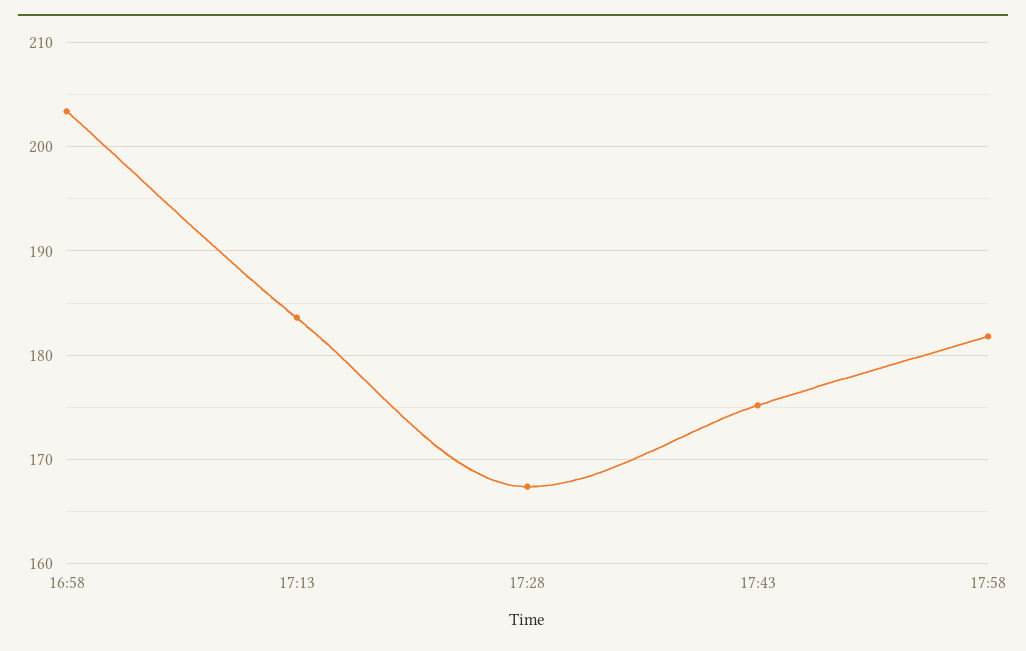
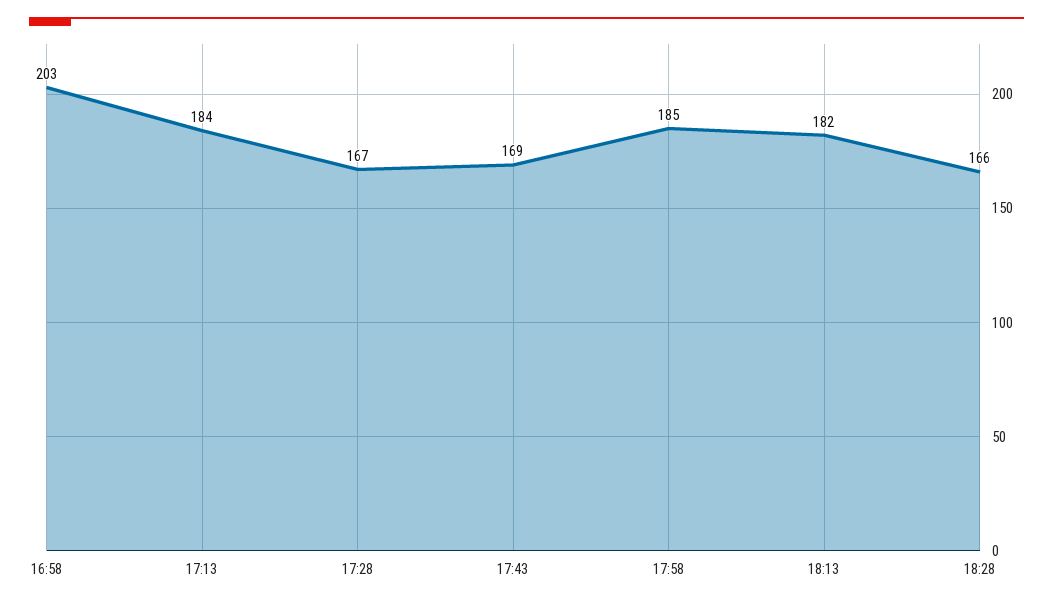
17:43: 175 -> 169
17:58: 182 -> 185
18:13: none -> 182
18:28: none -> 166

